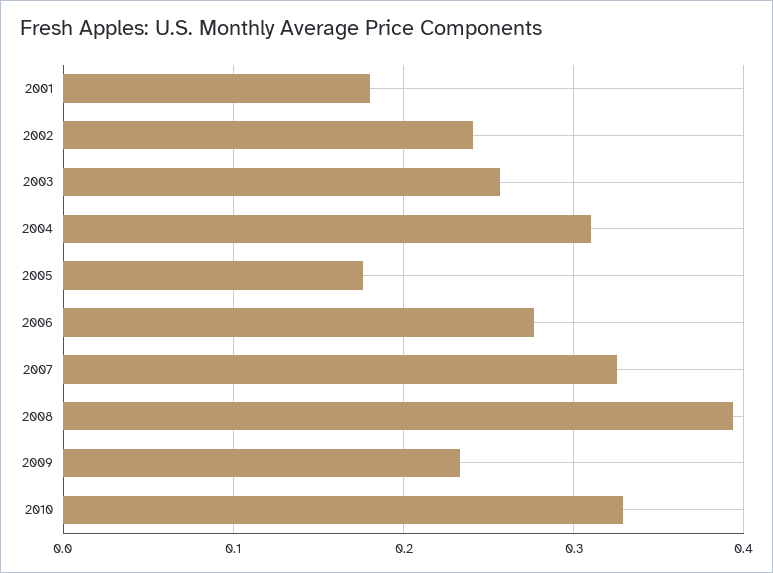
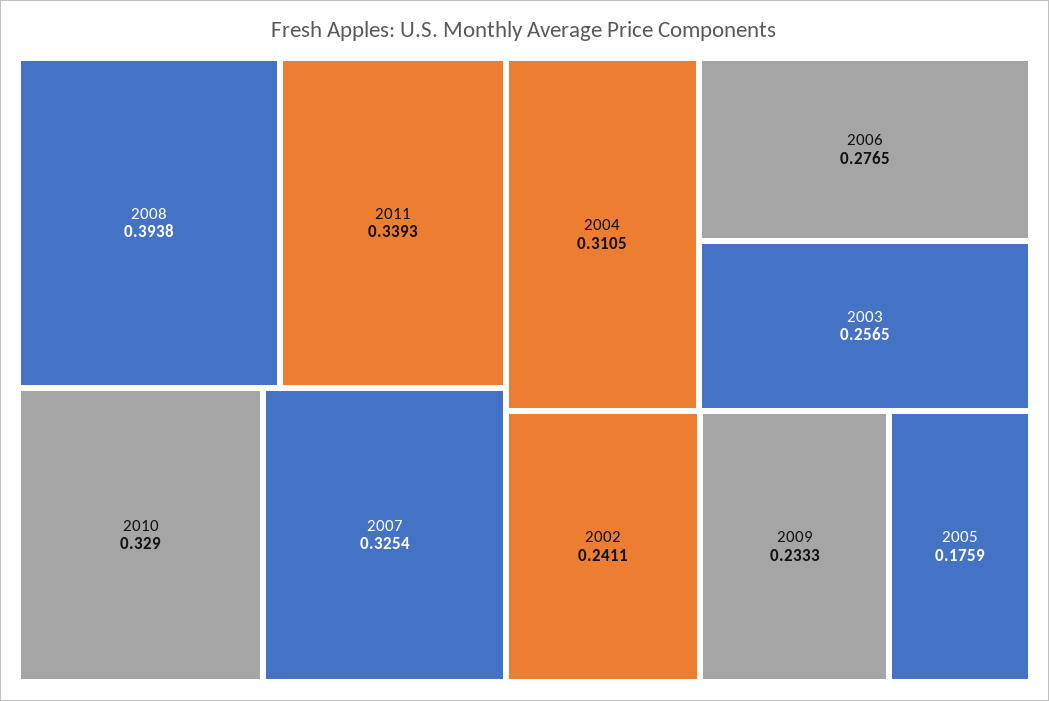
2001: 0.18 -> none
2011: none -> 0.3393

